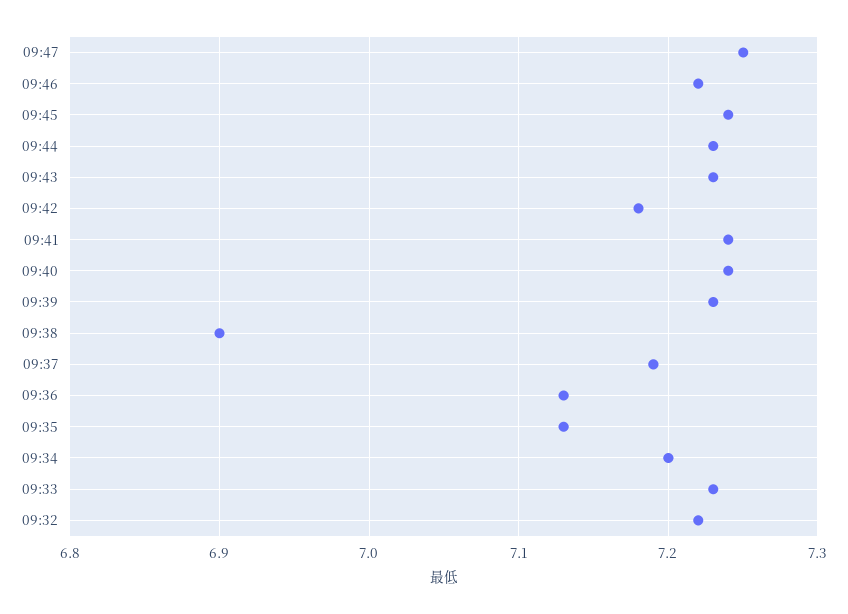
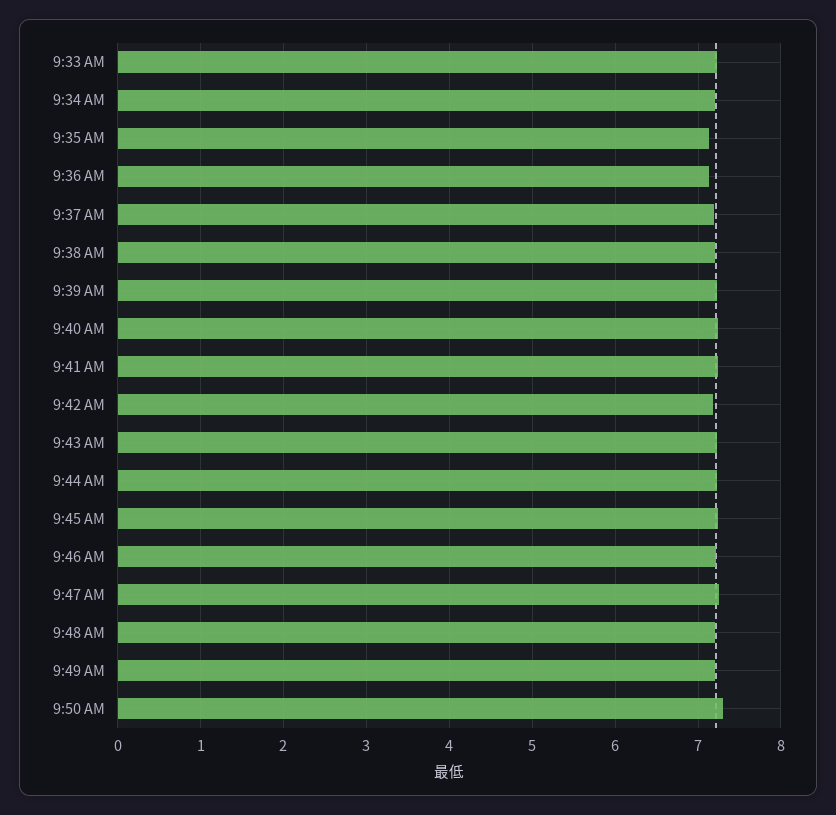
09:38: 6.9 -> 7.2
09:32: 7.22 -> none
9:48 AM: none -> 7.2
9:49 AM: none -> 7.2
9:50 AM: none -> 7.3

